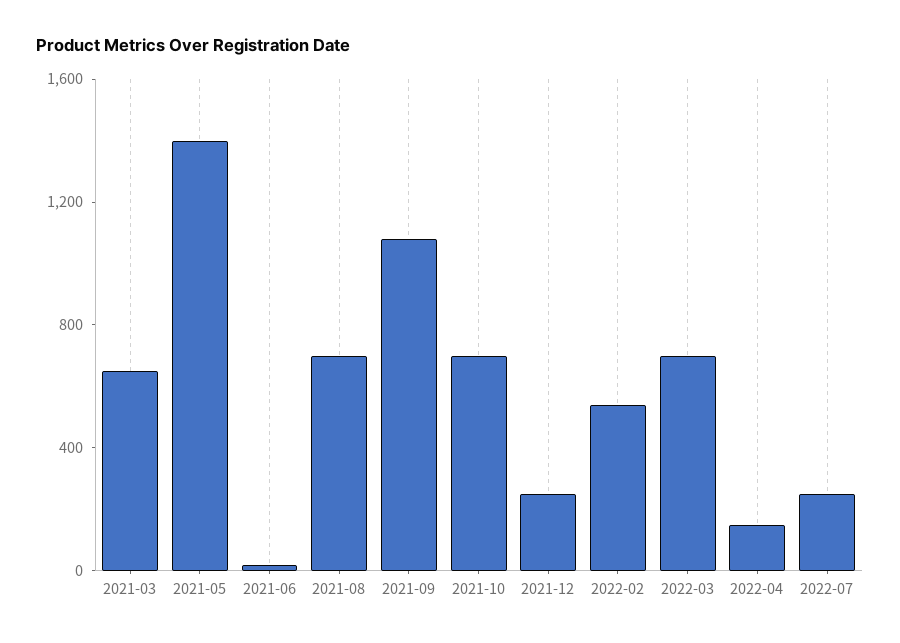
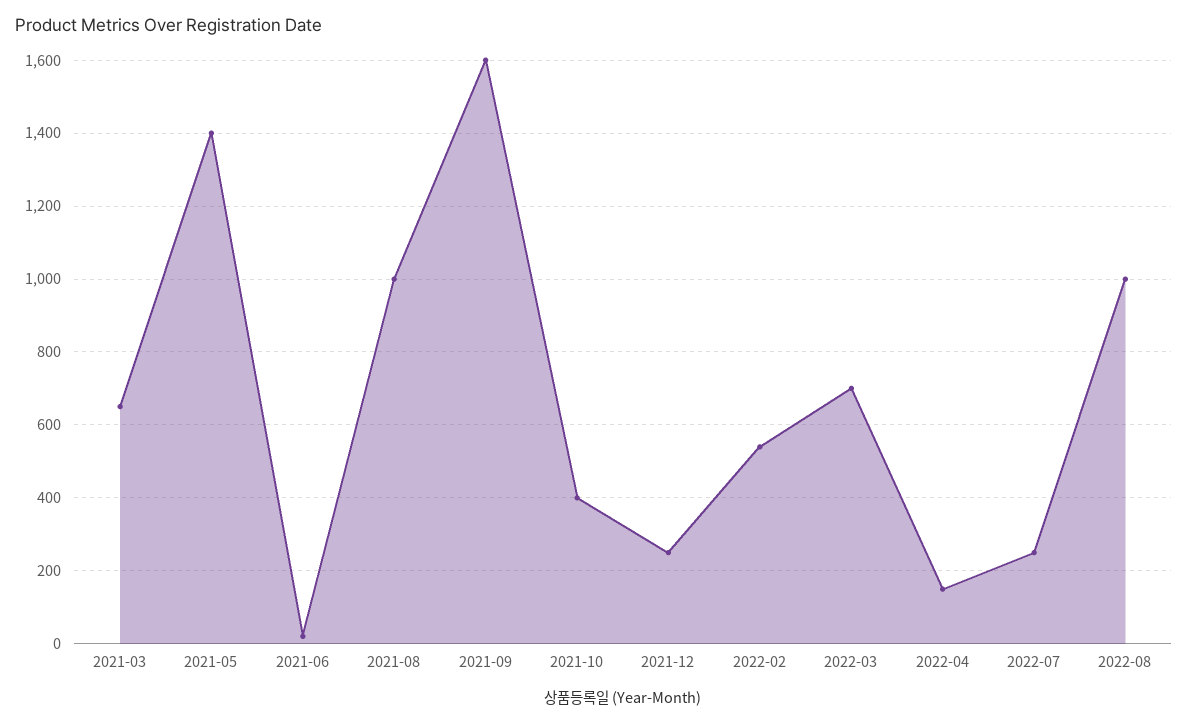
2021-08: 700 -> 1000
2021-09: 1100 -> 1600
2021-10: 700 -> 400
2022-08: none -> 1000

